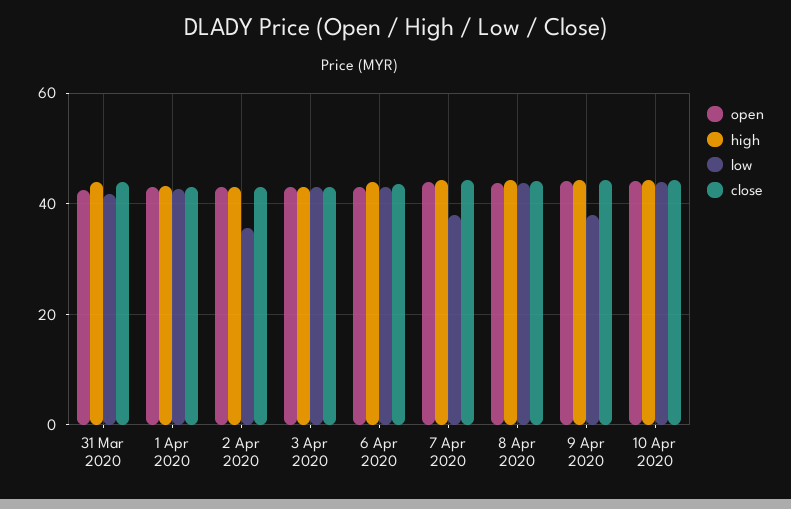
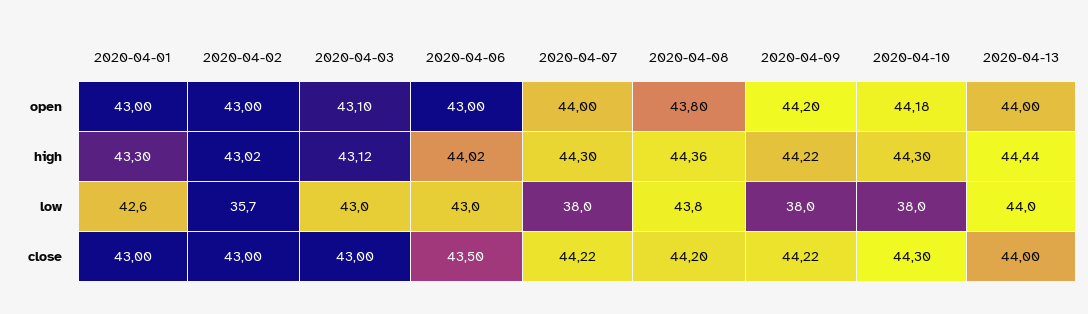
open, 31 Mar 2020: 42 -> none
high, 31 Mar 2020: 44 -> none
low, 31 Mar 2020: 42 -> none
close, 31 Mar 2020: 44 -> none
low, 10 Apr 2020: 44 -> 38
open, 2020-04-13: none -> 44
high, 2020-04-13: none -> 44.44
low, 2020-04-13: none -> 44
close, 2020-04-13: none -> 44

